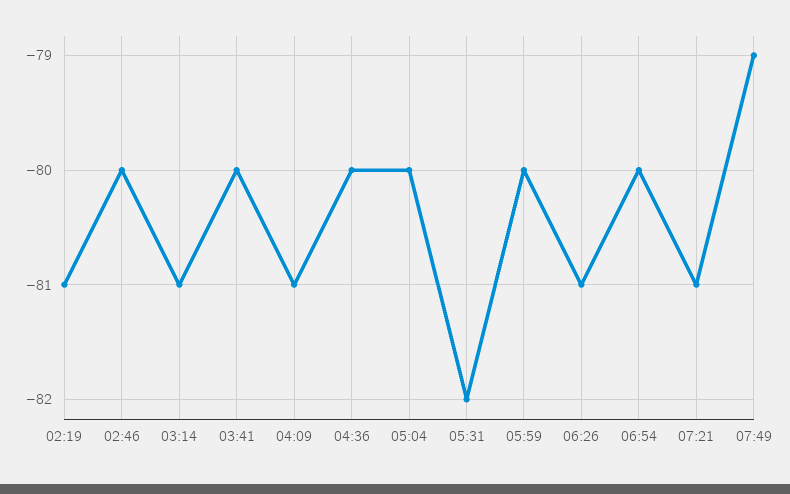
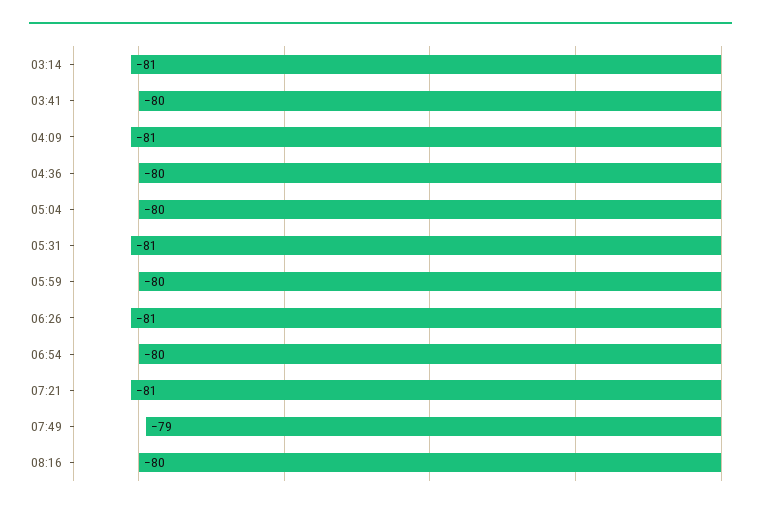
02:19: -81 -> none
02:46: -80 -> none
05:31: -82 -> -81
08:16: none -> -80

